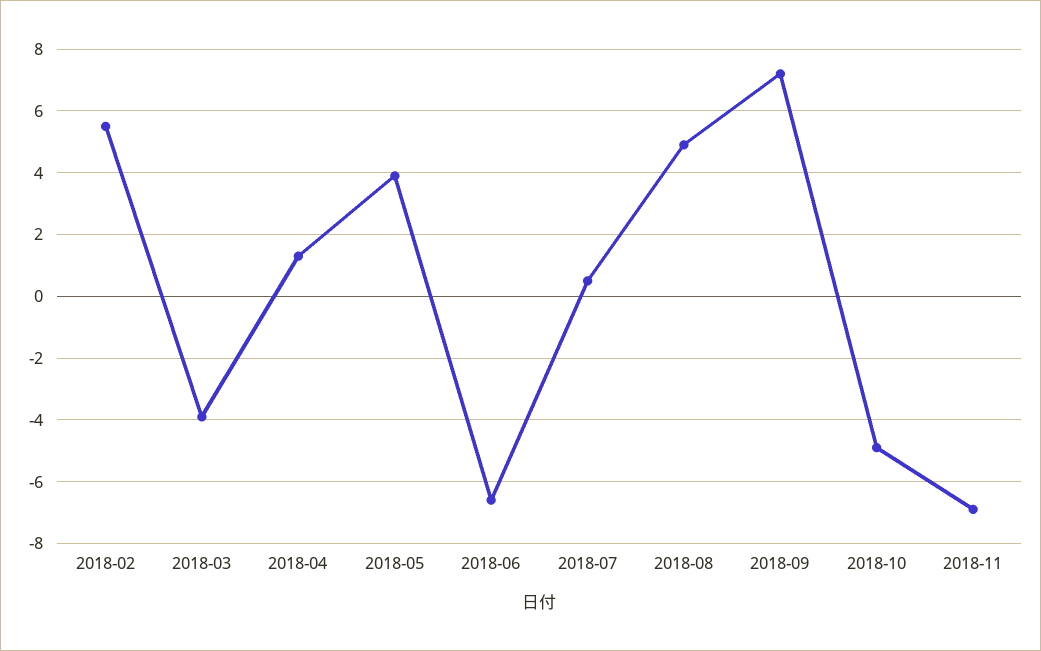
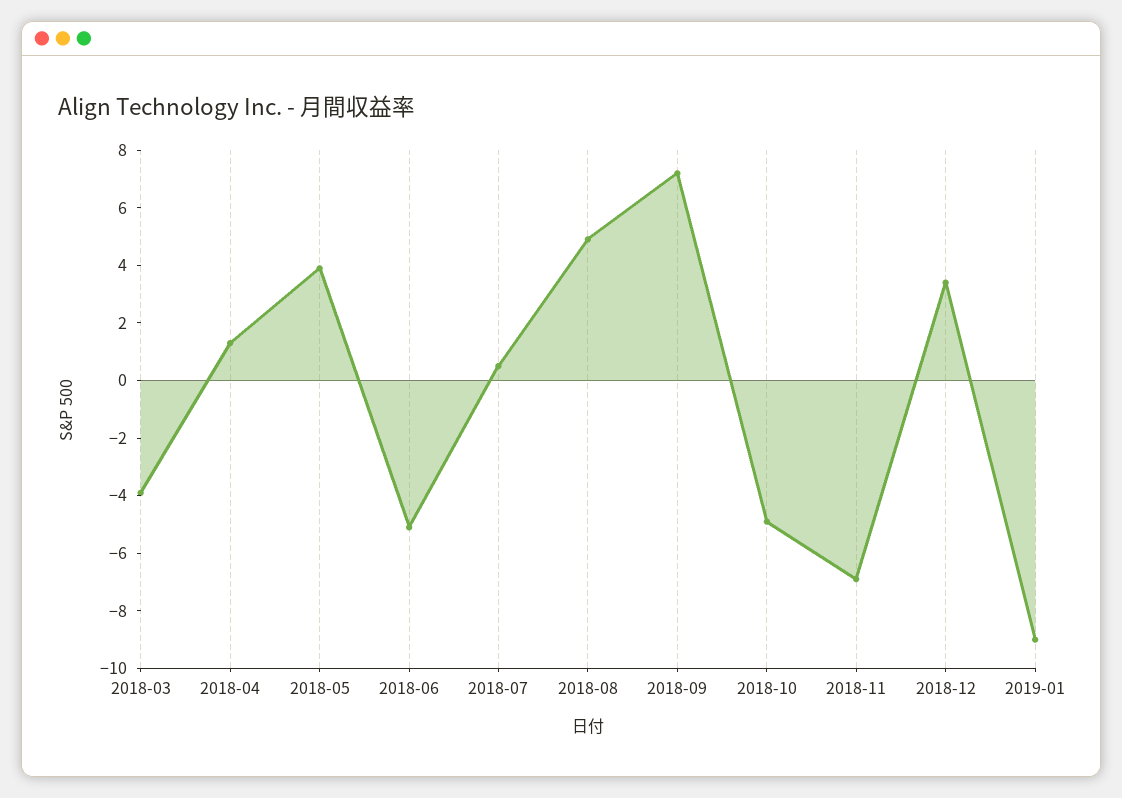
2018-02: 5.5 -> none
2018-06: -6.5 -> -5
2018-12: none -> 3.5
2019-01: none -> -9

